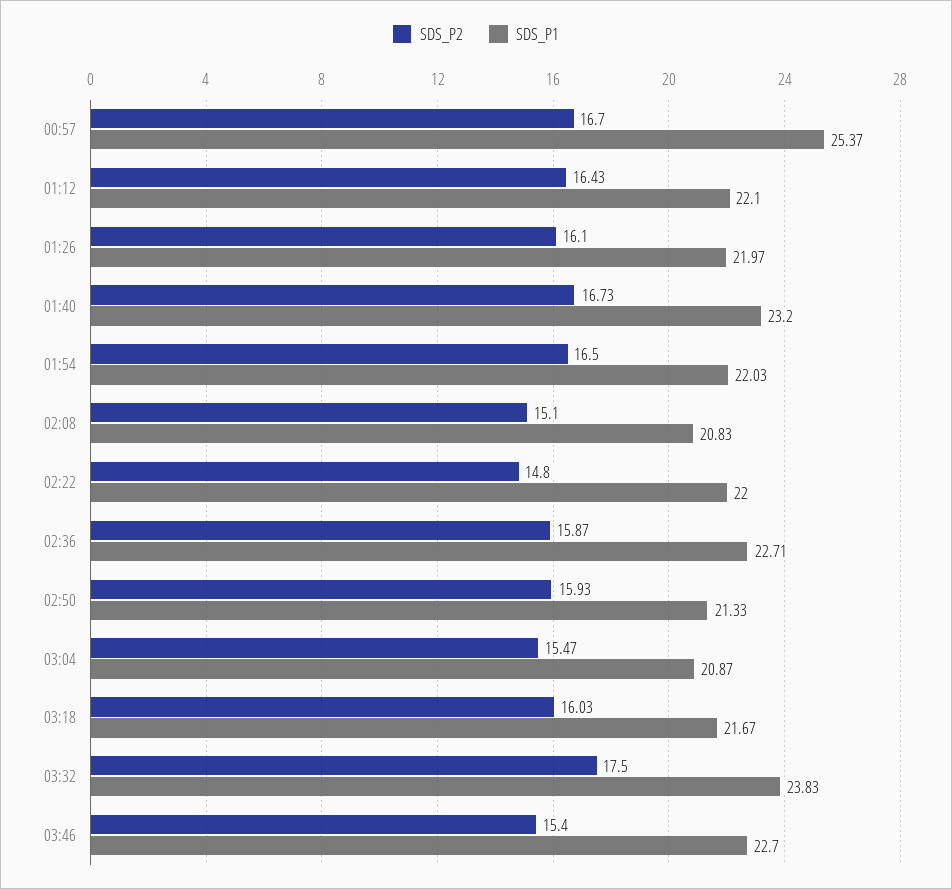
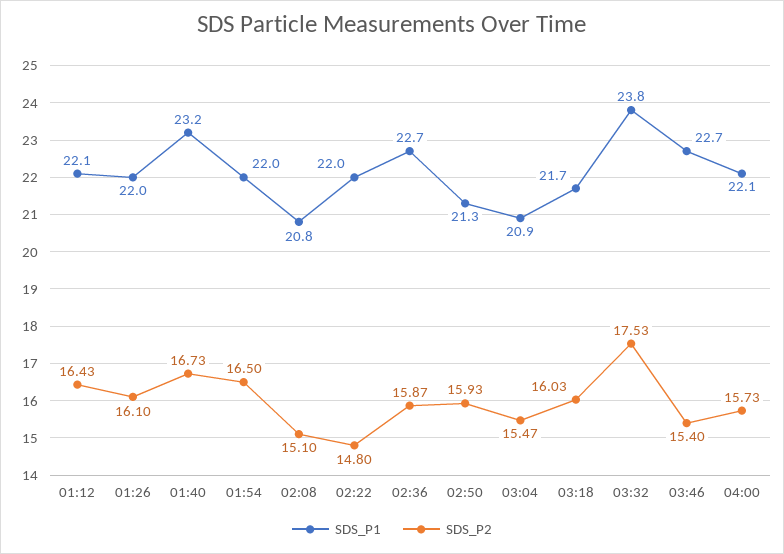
SDS_P2, 00:57: 16.7 -> none
SDS_P1, 00:57: 25.37 -> none
SDS_P2, 03:32: 17.5 -> 17.53
SDS_P1, 04:00: none -> 22.1
SDS_P2, 04:00: none -> 15.73

